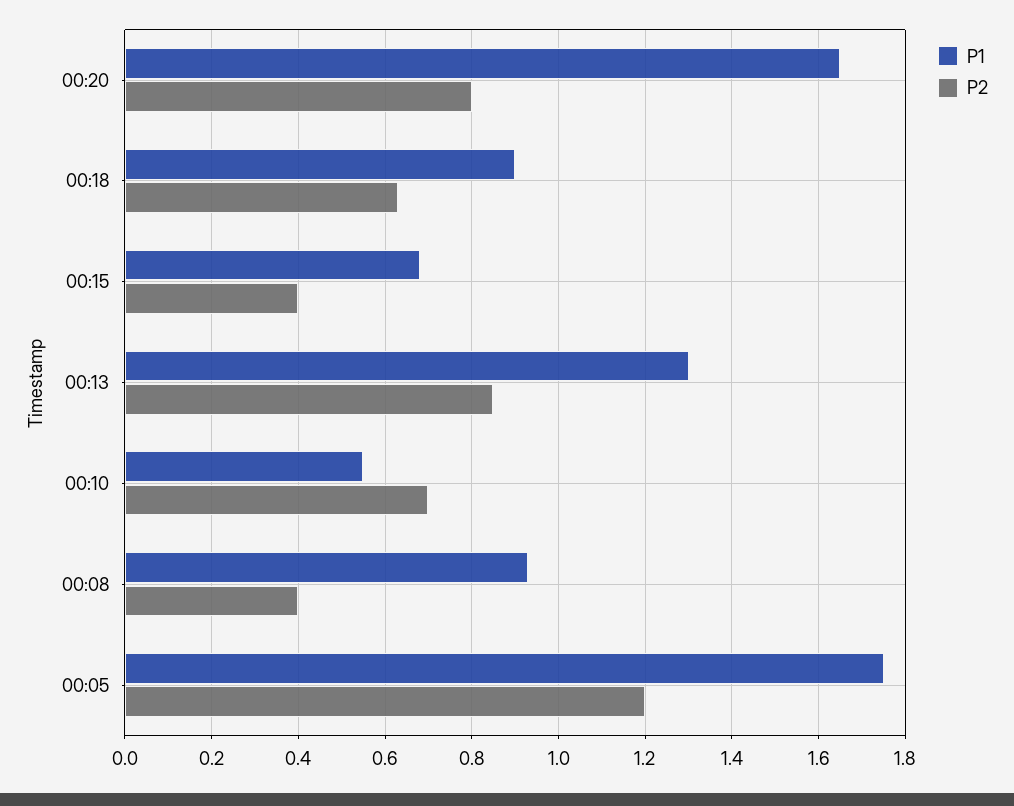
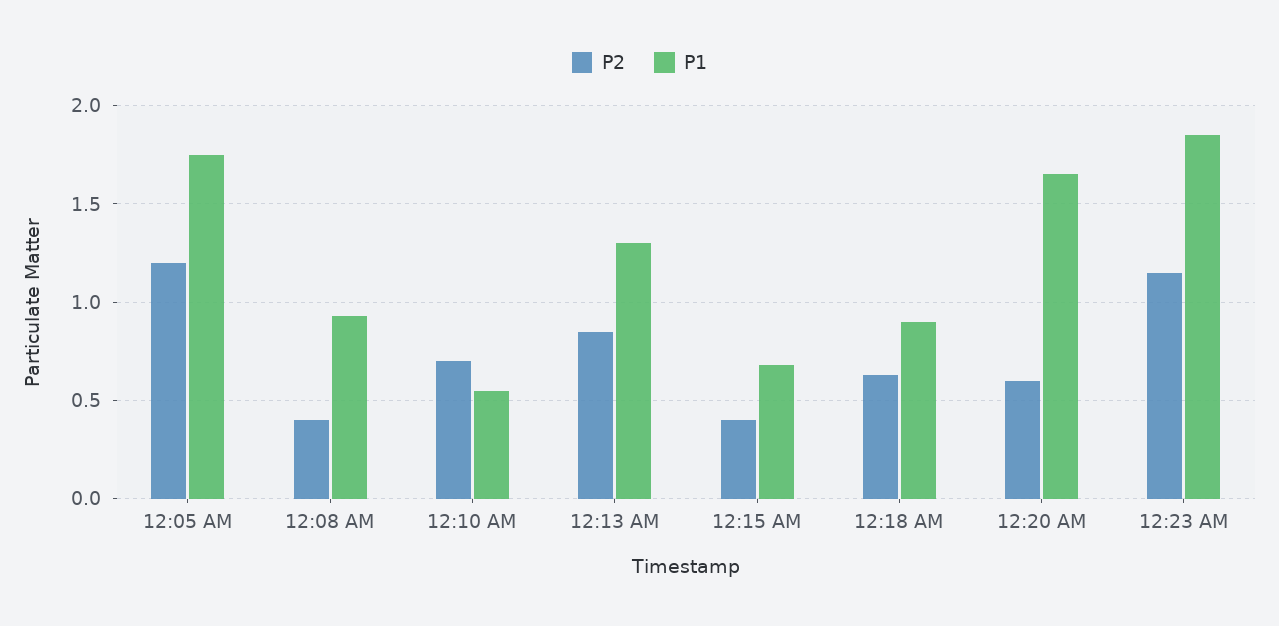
P2, 00:20: 0.8 -> 0.6
P2, 12:23 AM: none -> 1.15
P1, 12:23 AM: none -> 1.85

